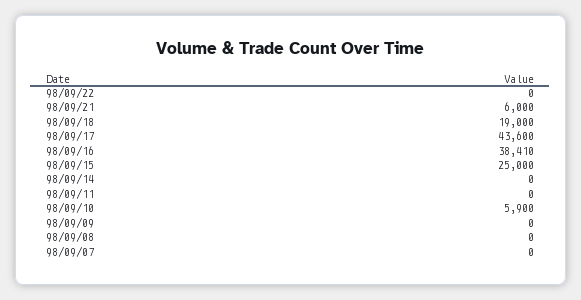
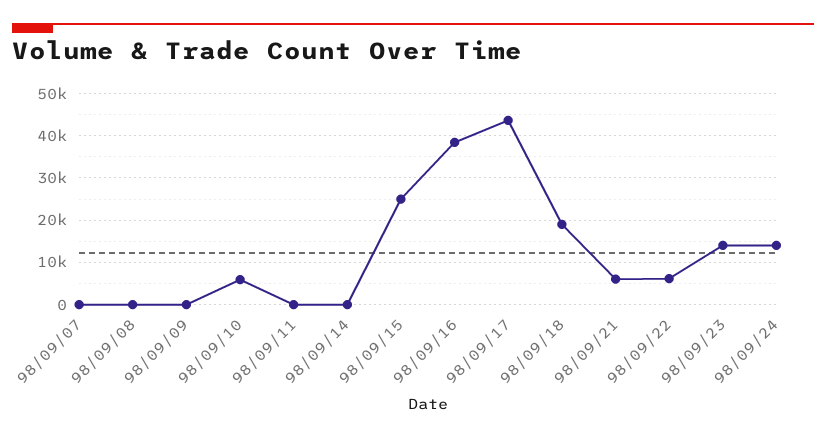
98/09/22: 0 -> 6000
98/09/23: none -> 14000
98/09/24: none -> 14000

